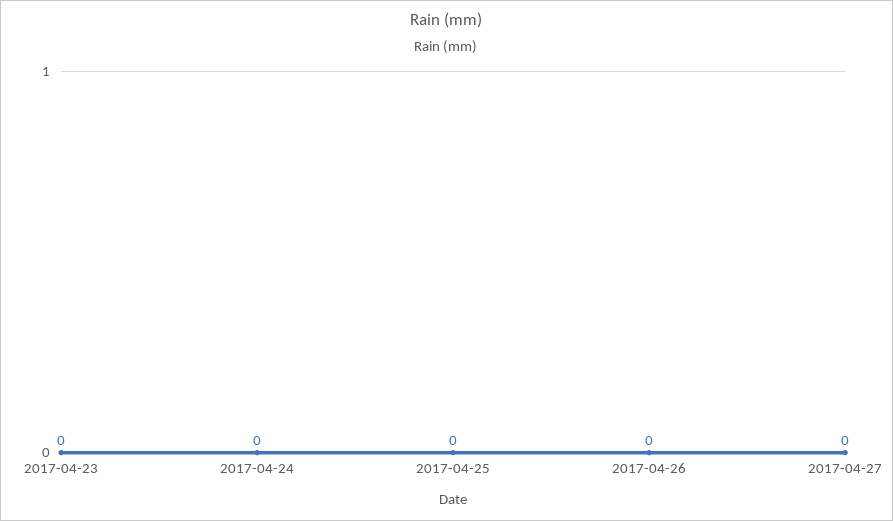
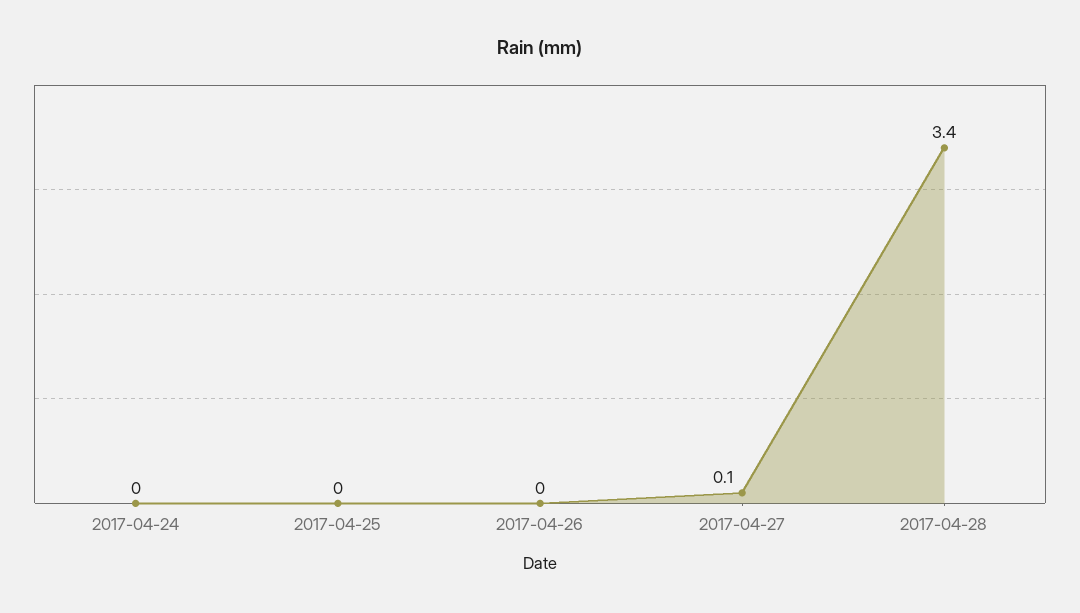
2017-04-23: 0 -> none
2017-04-27: 0 -> 0.1
2017-04-28: none -> 3.4

